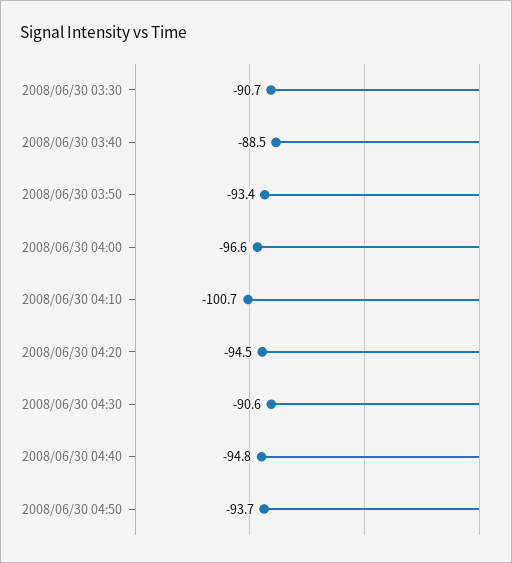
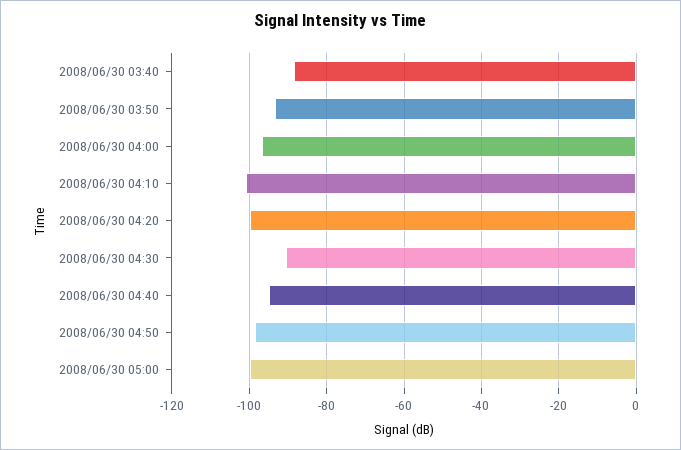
2008/06/30 03:30: -90.7 -> none
2008/06/30 04:20: -94.5 -> -100
2008/06/30 04:50: -93.7 -> -98
2008/06/30 05:00: none -> -100

